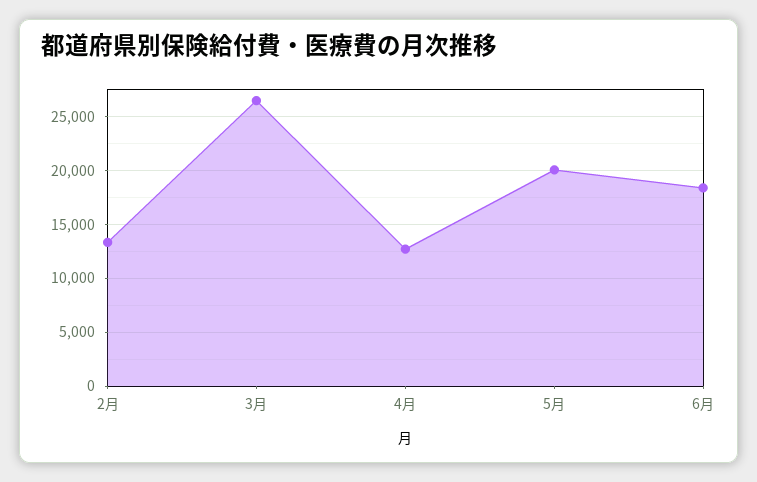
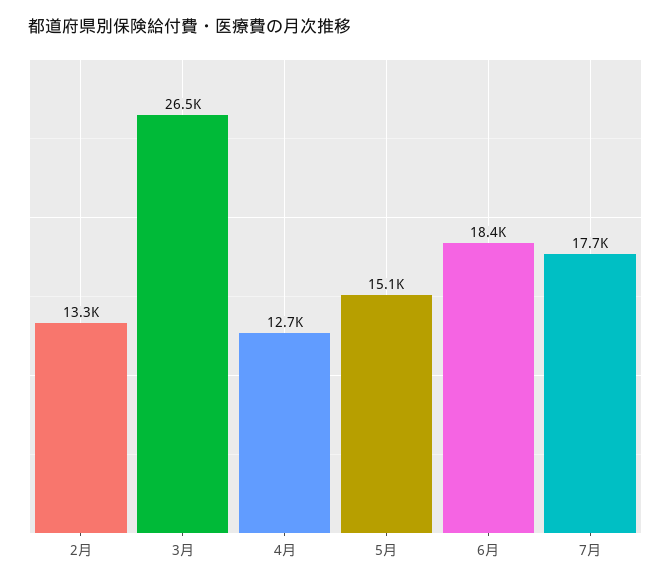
5月: 20000 -> 15100
7月: none -> 17700

